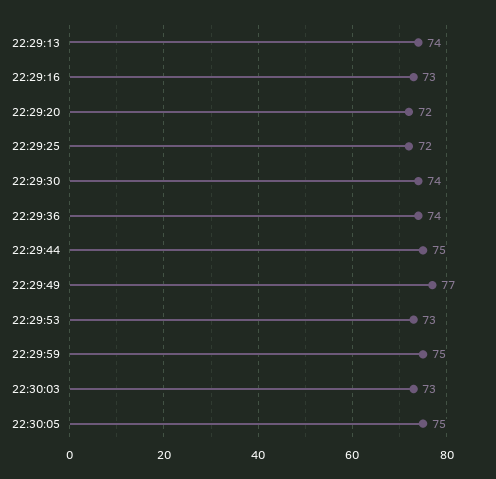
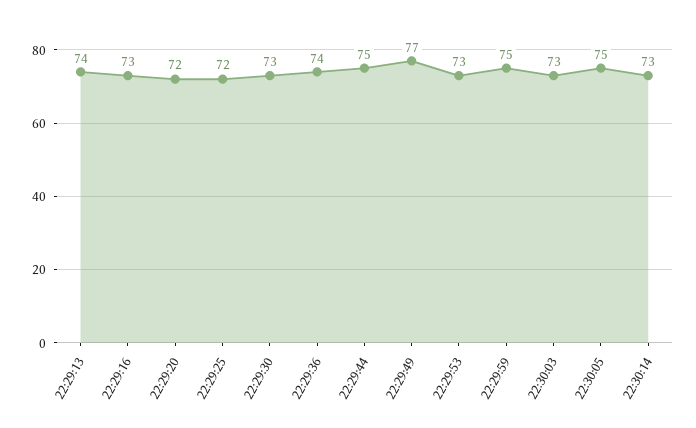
22:29:30: 74 -> 73
22:30:14: none -> 73

